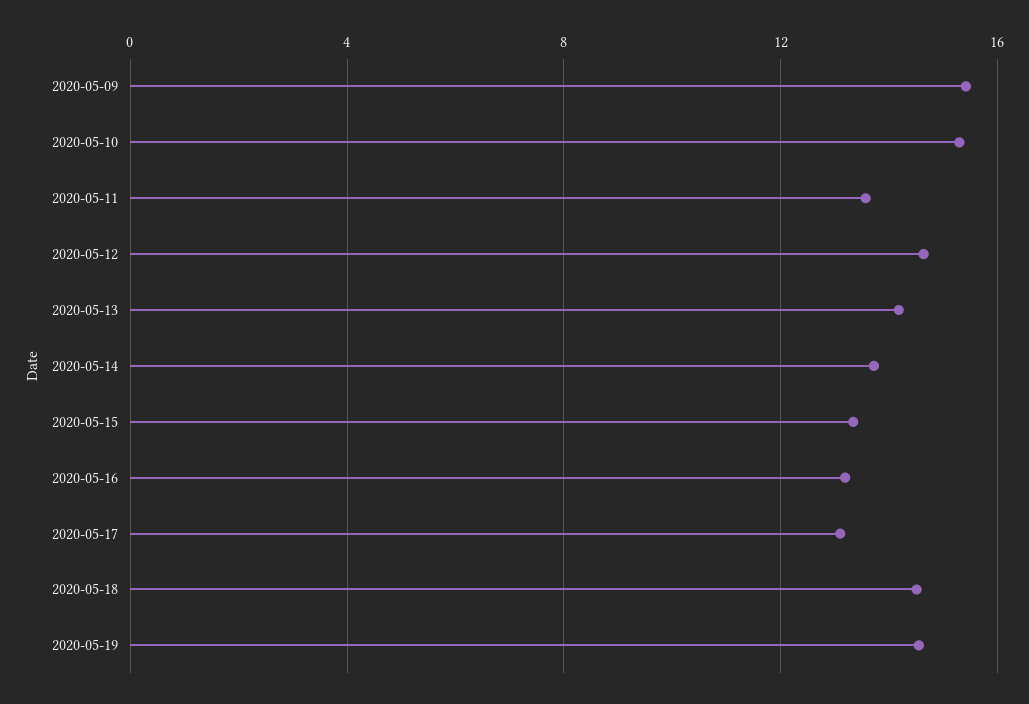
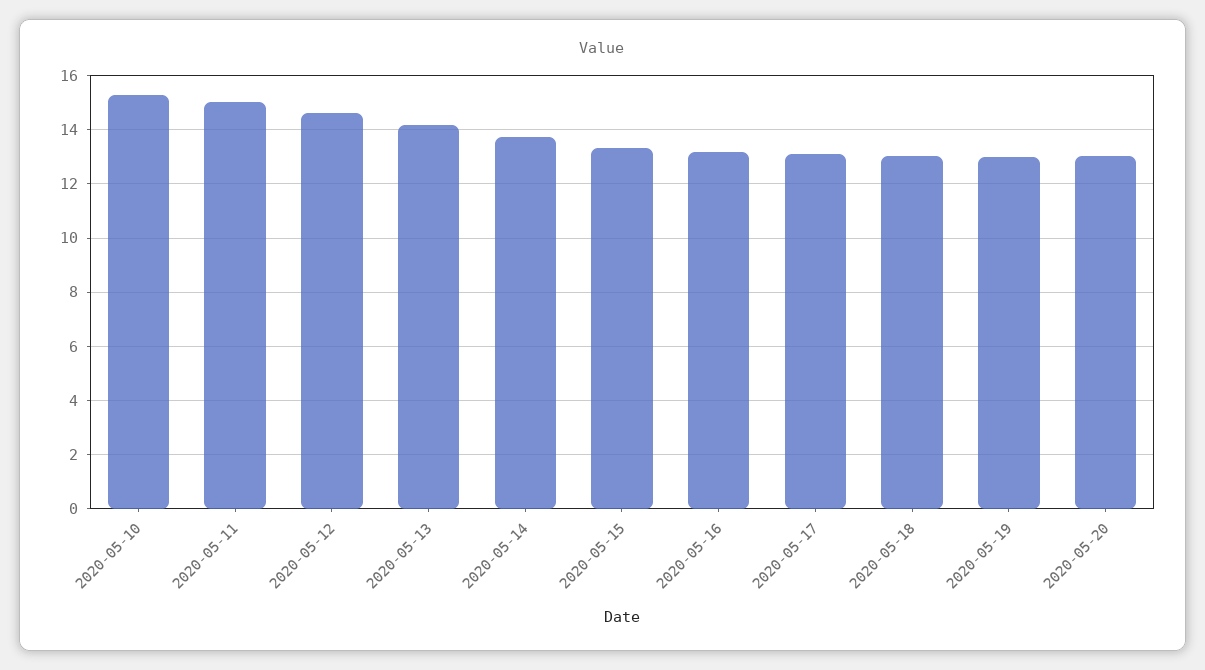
2020-05-09: 15.5 -> none
2020-05-11: 13.5 -> 15
2020-05-18: 14.5 -> 13
2020-05-19: 14.5 -> 13
2020-05-20: none -> 13

